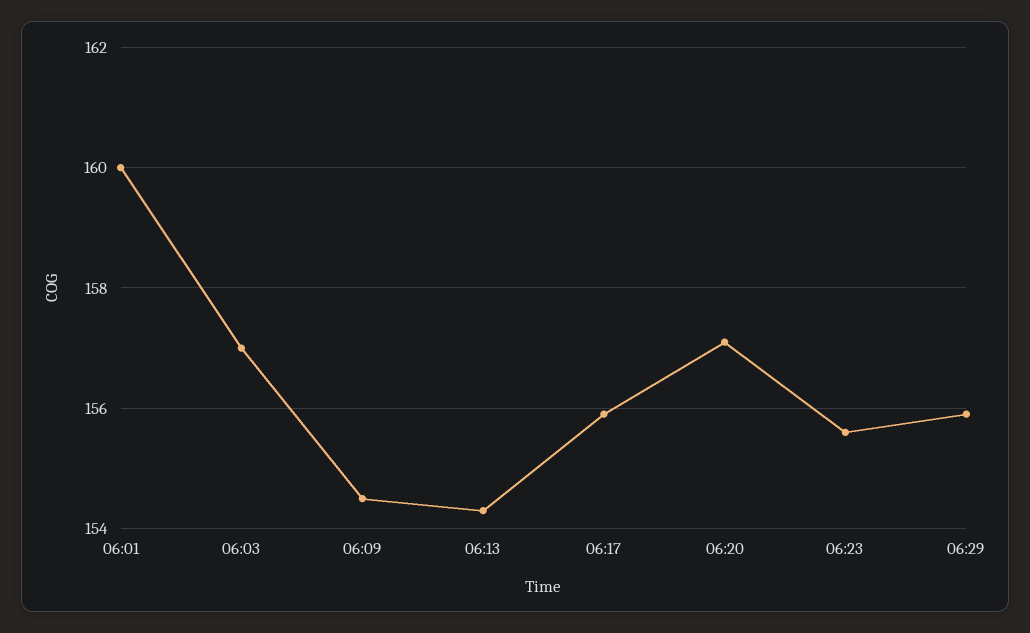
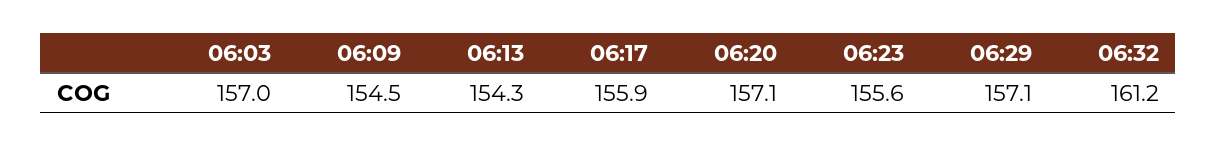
06:01: 160 -> none
06:29: 156 -> 157.1
06:32: none -> 161.2

